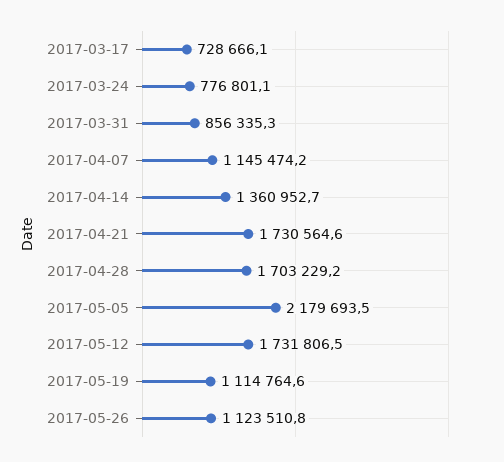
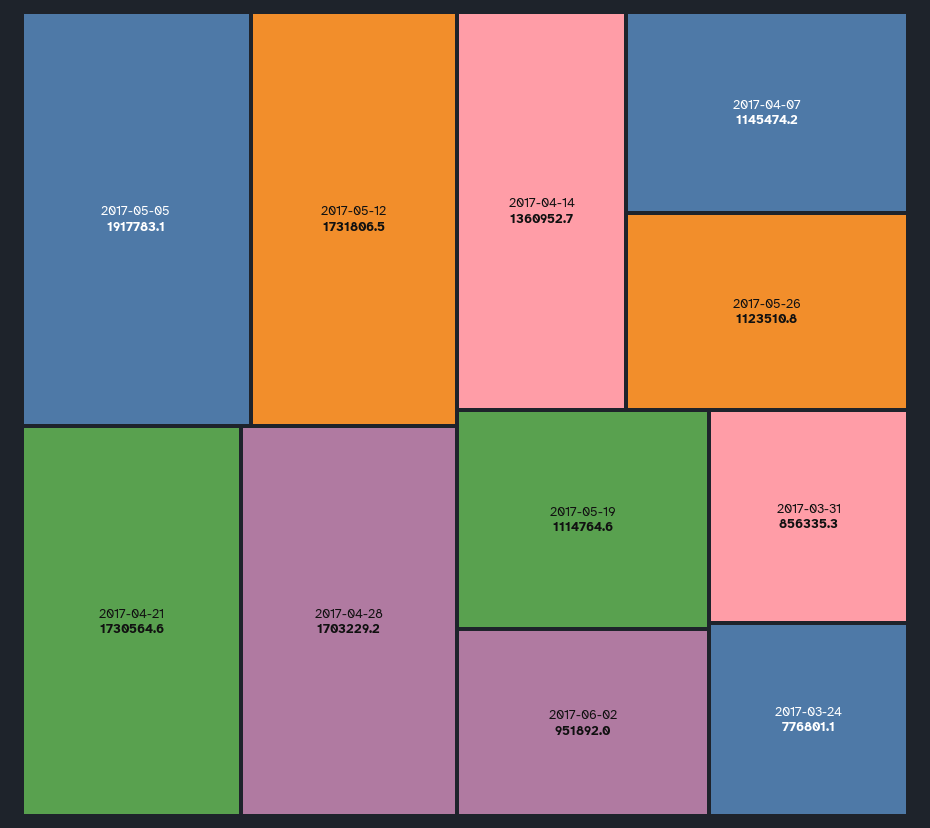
2017-03-17: 728666.1 -> none
2017-05-05: 2179693.5 -> 1917783.1
2017-06-02: none -> 951892

